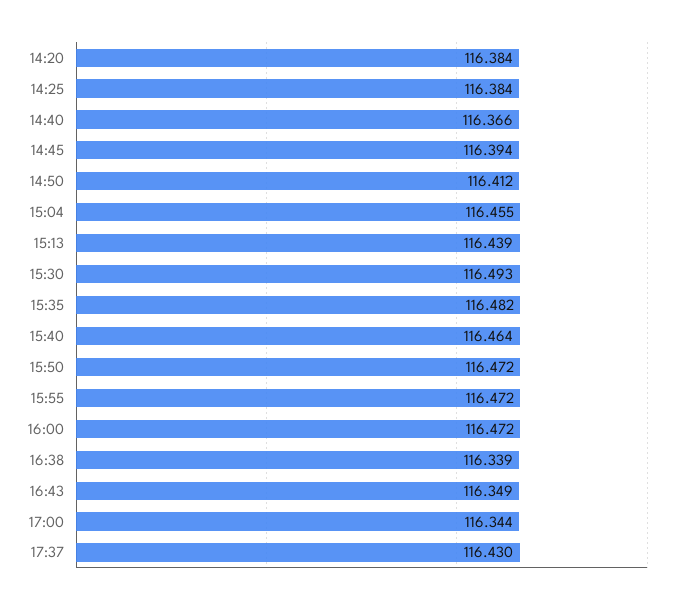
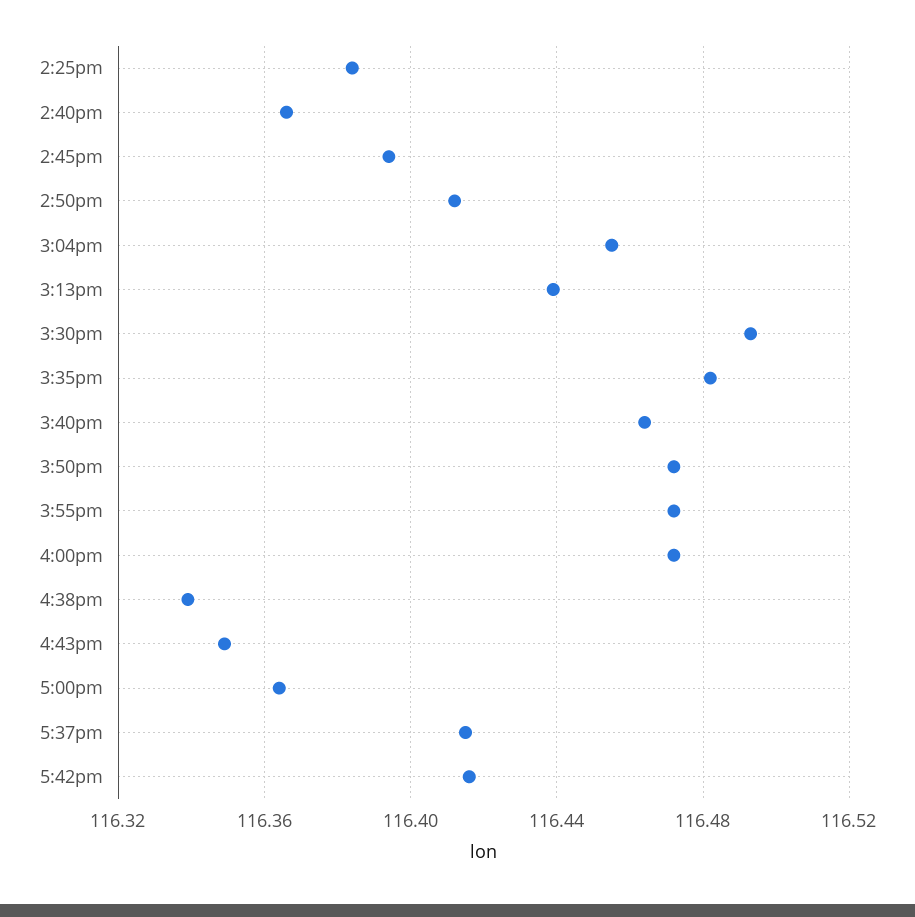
14:20: 116.384 -> none
17:00: 116.344 -> 116.365
17:37: 116.43 -> 116.415
5:42pm: none -> 116.415

